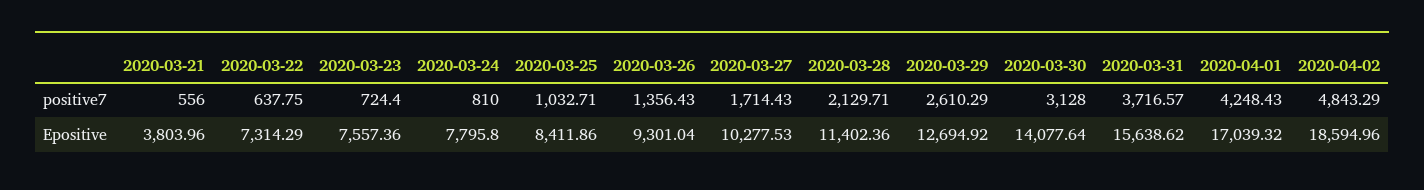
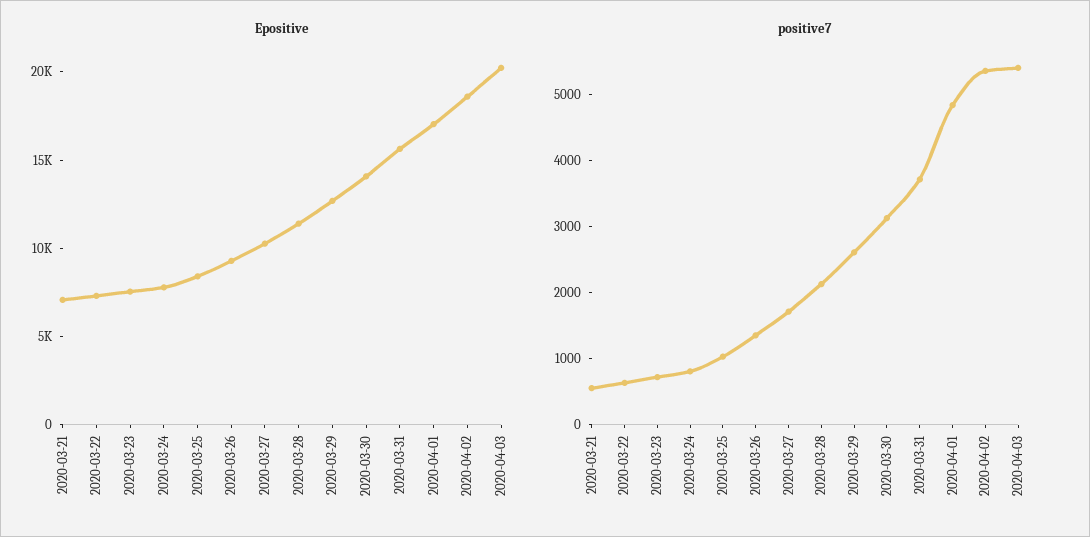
positive7, 2020-04-01: 4248.43 -> 4800
positive7, 2020-04-02: 4843.29 -> 5400
Epositive, 2020-03-21: 3803.96 -> 7000
Epositive, 2020-04-03: none -> 20000
positive7, 2020-04-03: none -> 5400

